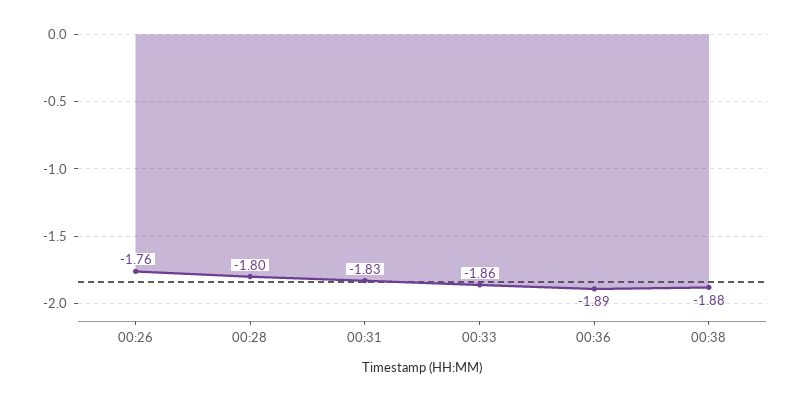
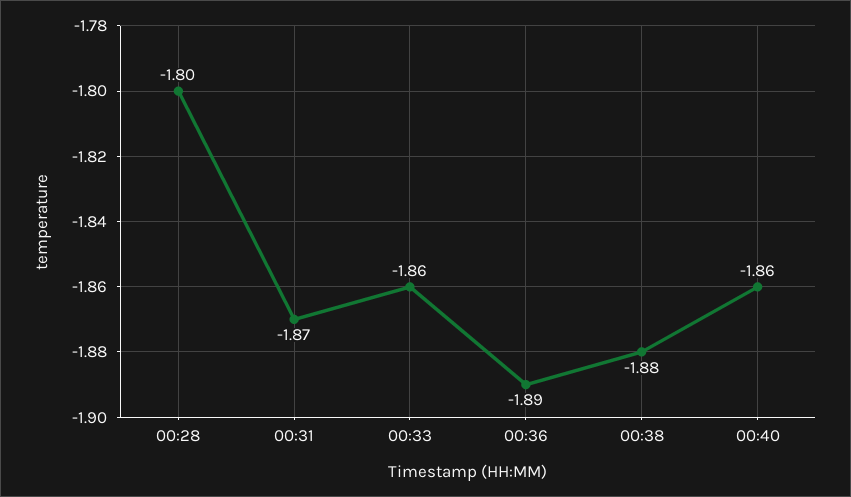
00:26: -1.76 -> none
00:31: -1.83 -> -1.87
00:40: none -> -1.86

